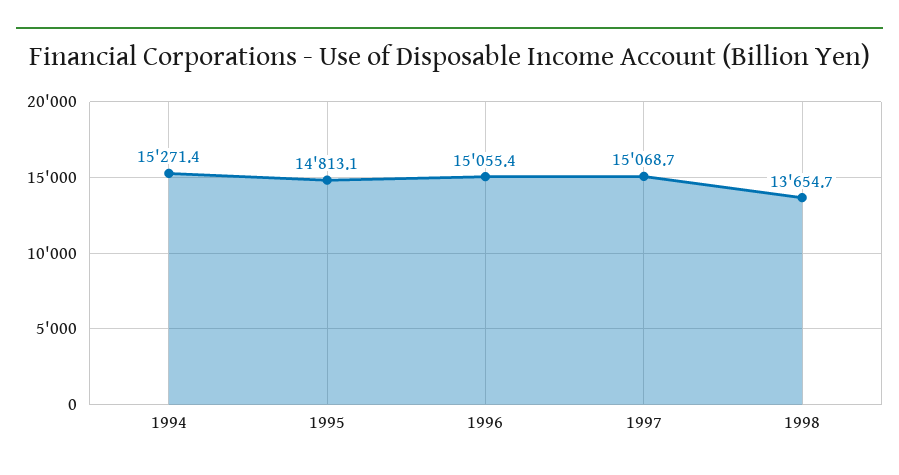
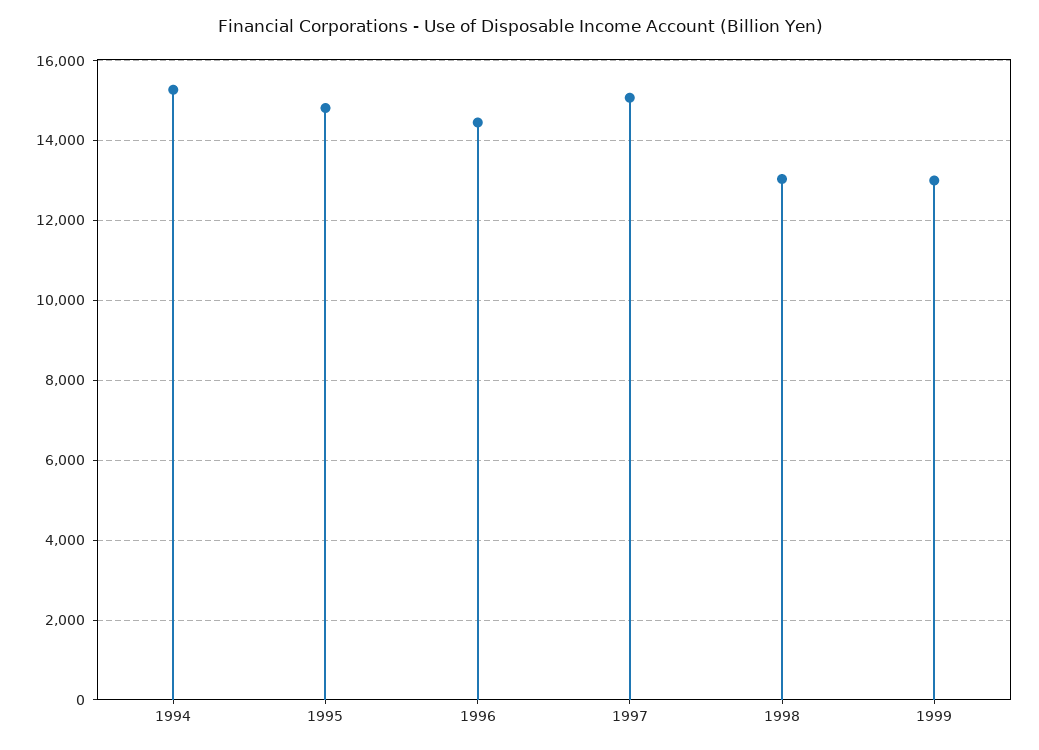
1996: 15055.4 -> 14400
1998: 13654.7 -> 13000
1999: none -> 13000

